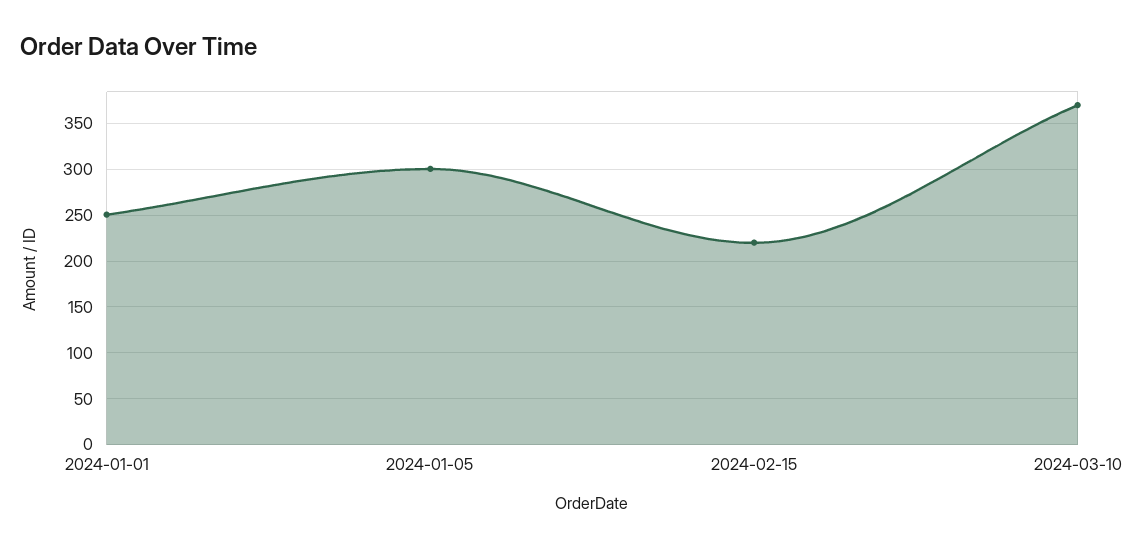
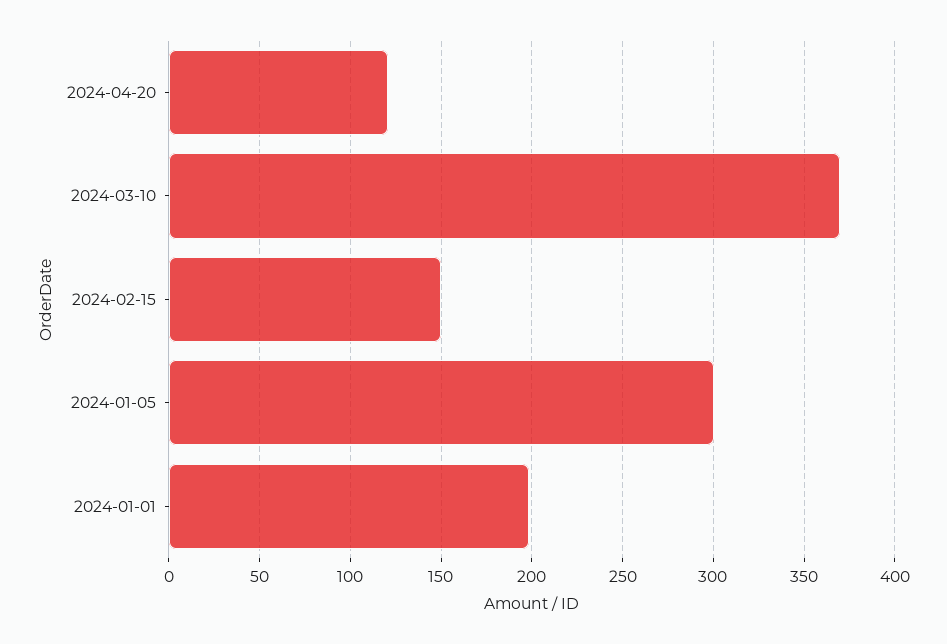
2024-01-01: 250 -> 200
2024-02-15: 220 -> 150
2024-04-20: none -> 120

